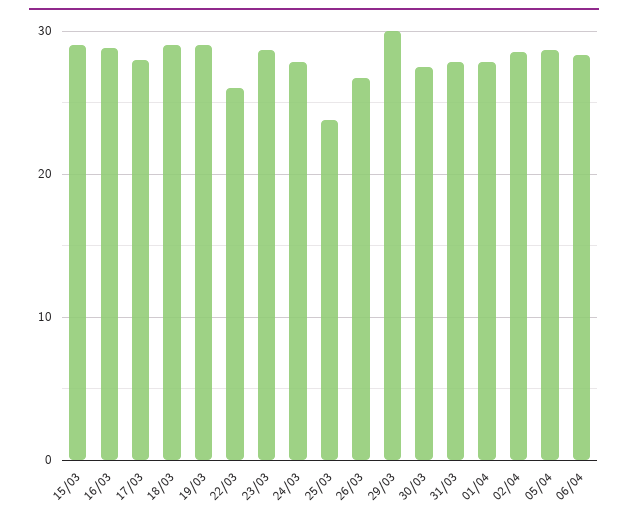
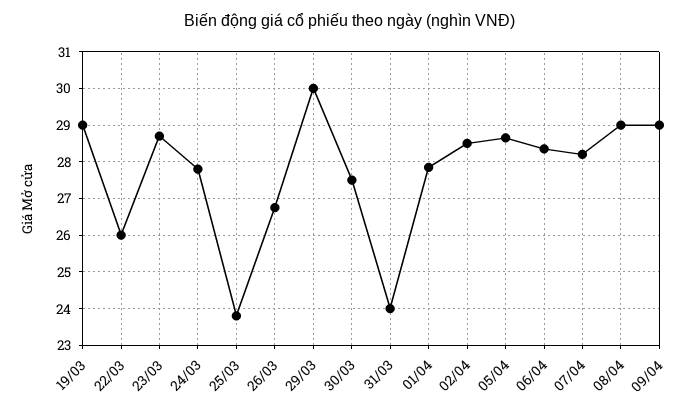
15/03: 29 -> none
16/03: 29 -> none
17/03: 28 -> none
18/03: 29 -> none
31/03: 28 -> 24
07/04: none -> 28.2
08/04: none -> 29
09/04: none -> 29

